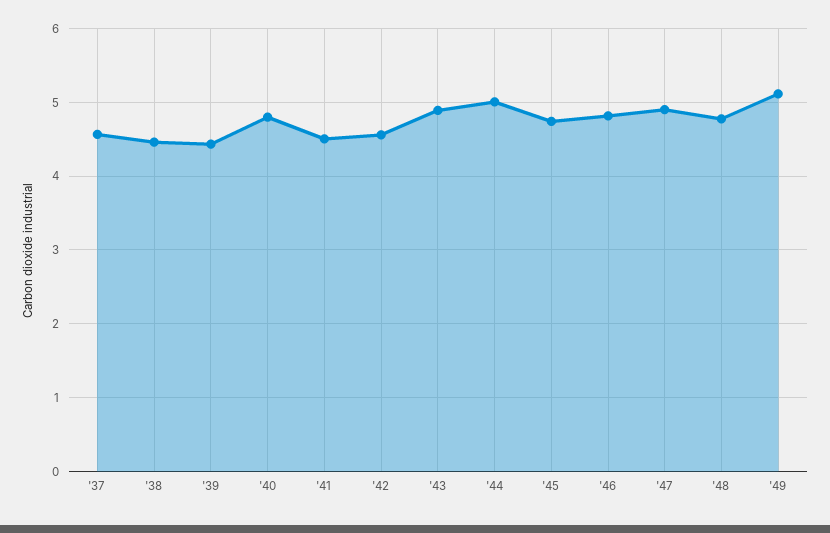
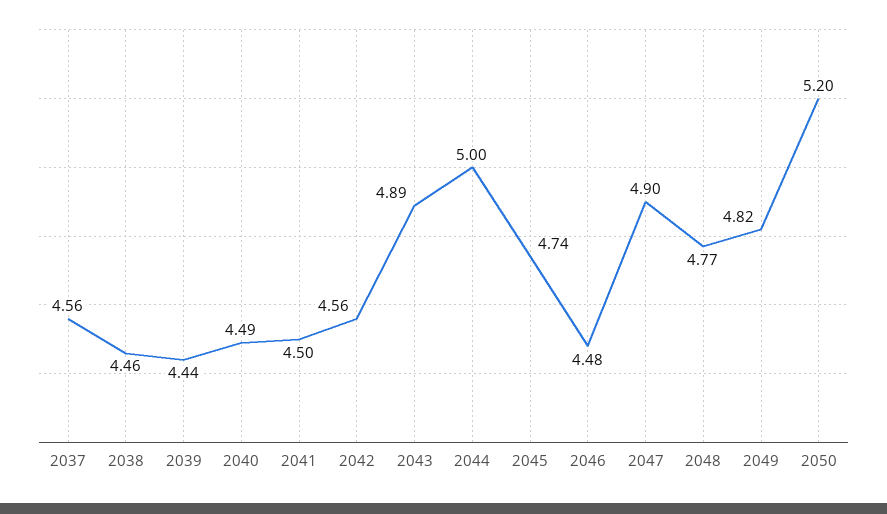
'40: 4.8 -> 4.49
'46: 4.8 -> 4.48
'49: 5.1 -> 4.82
2050: none -> 5.2

